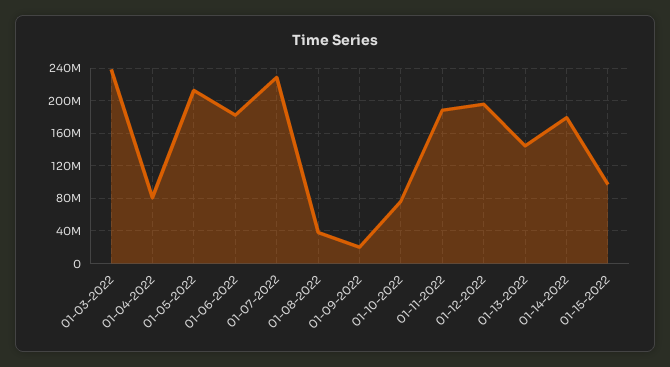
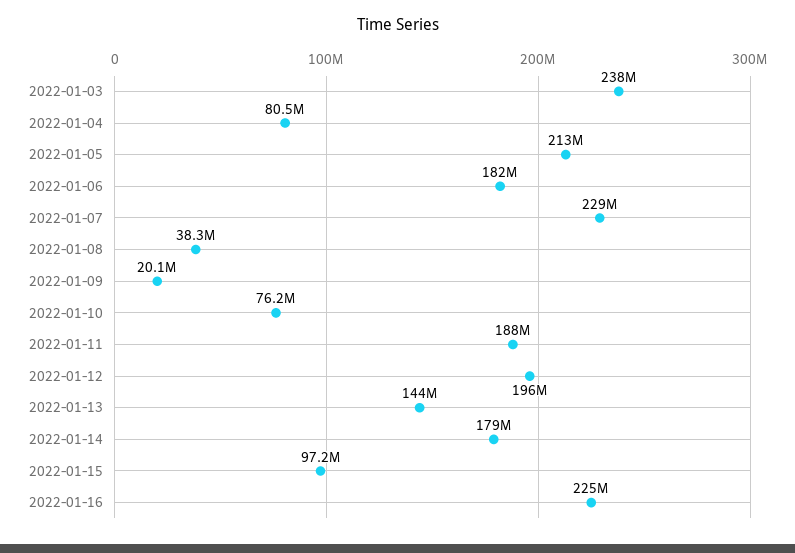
2022-01-16: none -> 225000000

